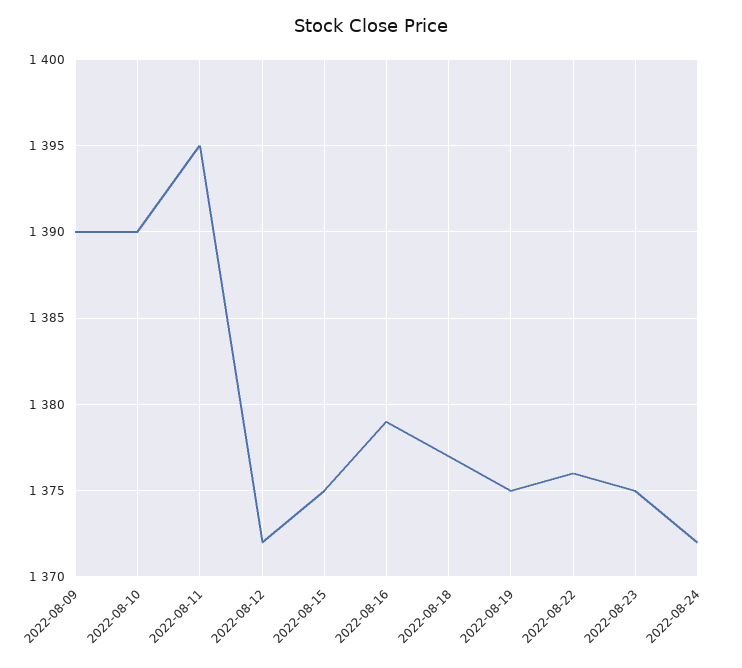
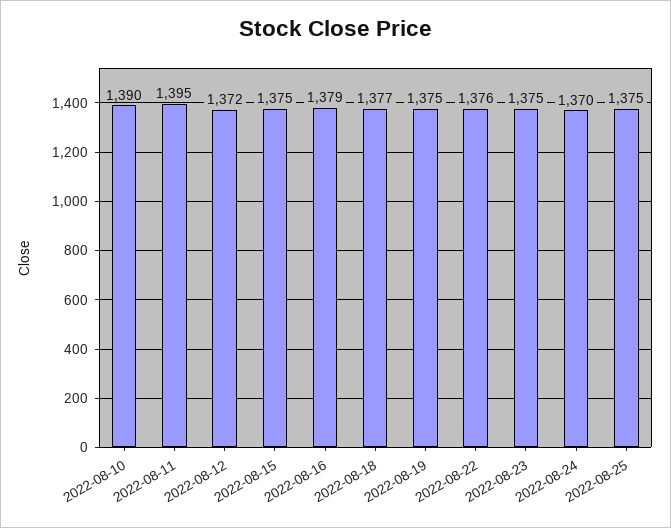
2022-08-09: 1390 -> none
2022-08-24: 1372 -> 1370
2022-08-25: none -> 1375

